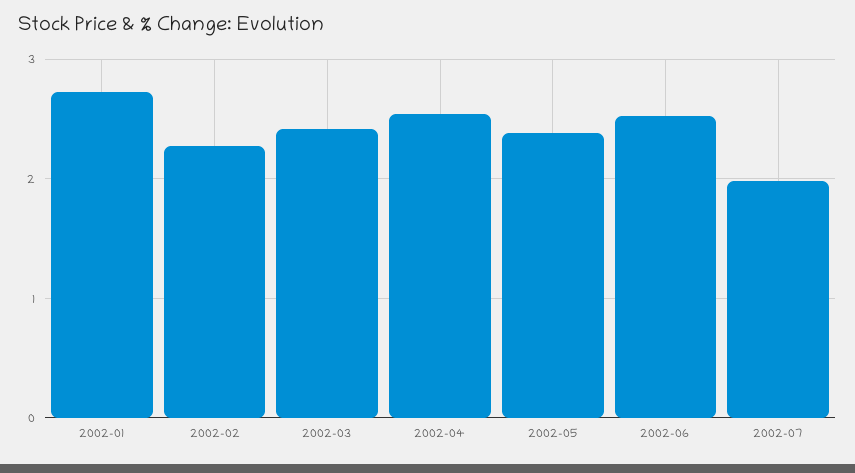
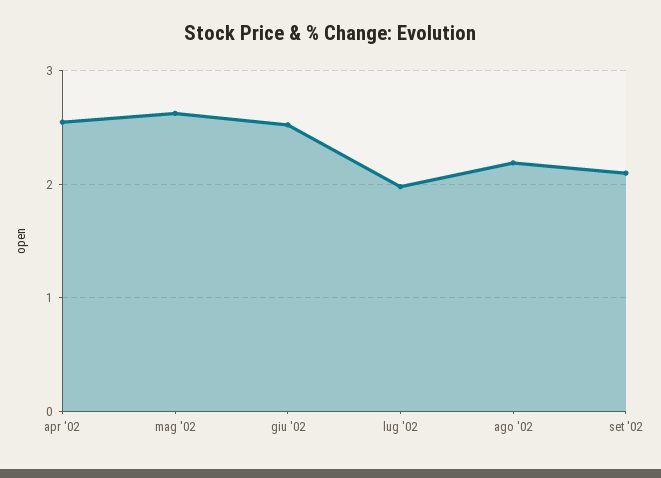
2002-01: 2.7 -> none
2002-02: 2.3 -> none
2002-03: 2.4 -> none
2002-05: 2.4 -> 2.6
ago '02: none -> 2.2
set '02: none -> 2.1

